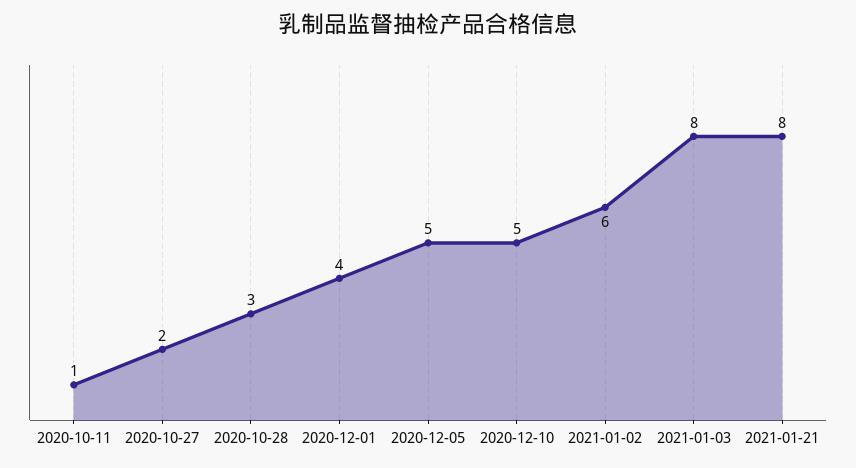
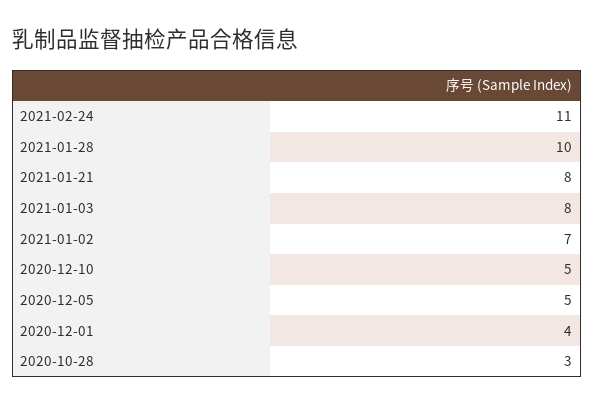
2020-10-11: 1 -> none
2020-10-27: 2 -> none
2021-01-02: 6 -> 7
2021-02-24: none -> 11
2021-01-28: none -> 10

